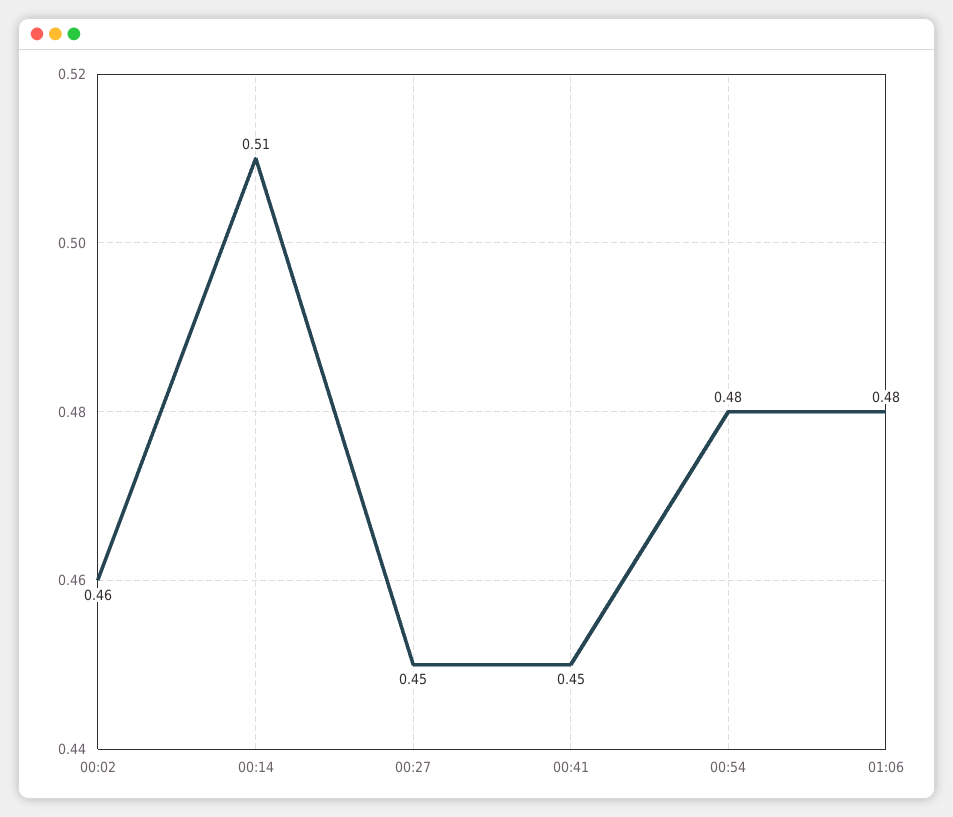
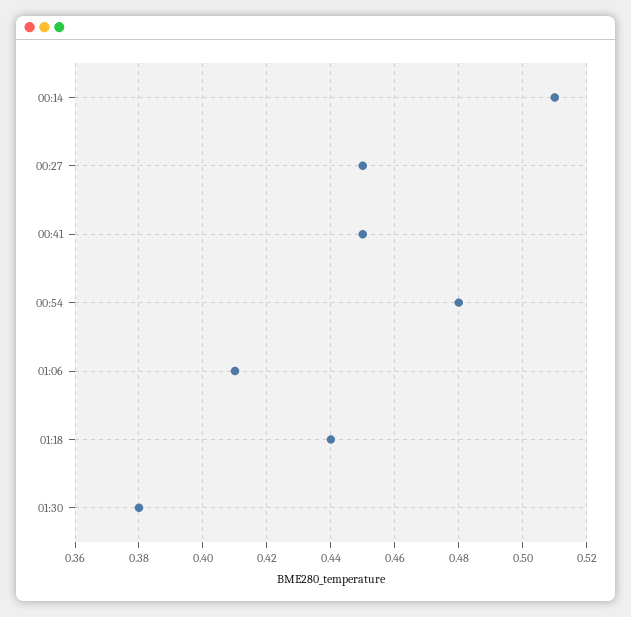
00:02: 0.46 -> none
01:06: 0.48 -> 0.41
01:18: none -> 0.44
01:30: none -> 0.38

